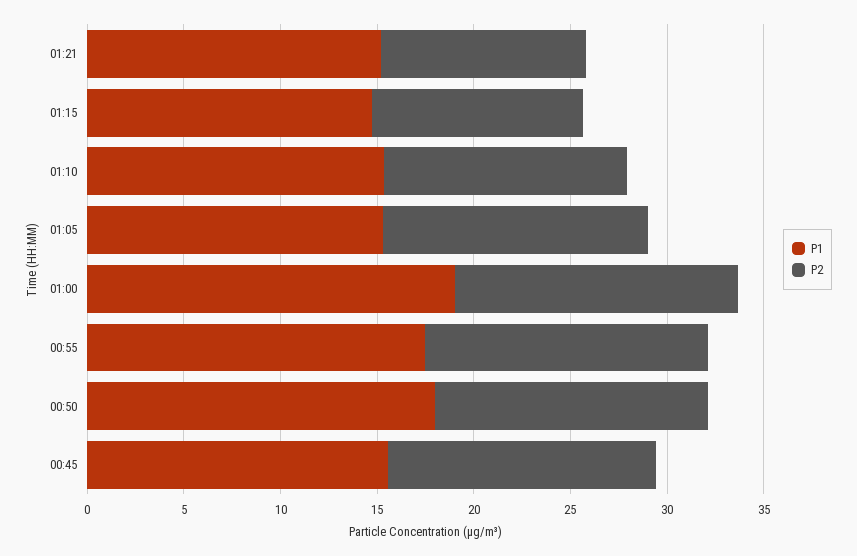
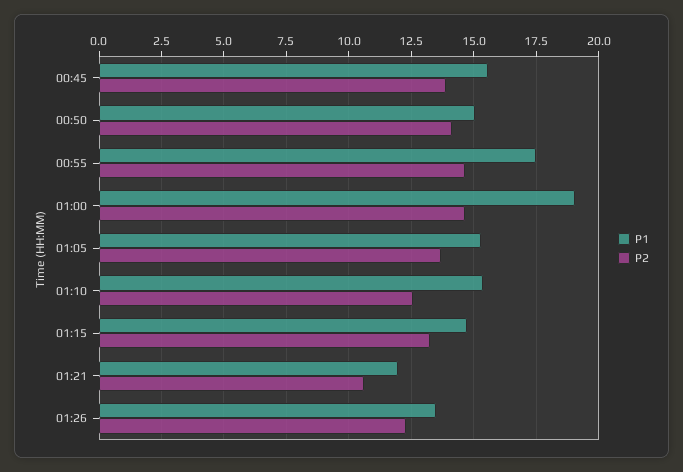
P1, 01:21: 15 -> 12
P2, 01:15: 11 -> 13.25
P1, 00:50: 18 -> 15
P1, 01:26: none -> 13.5
P2, 01:26: none -> 12.25

